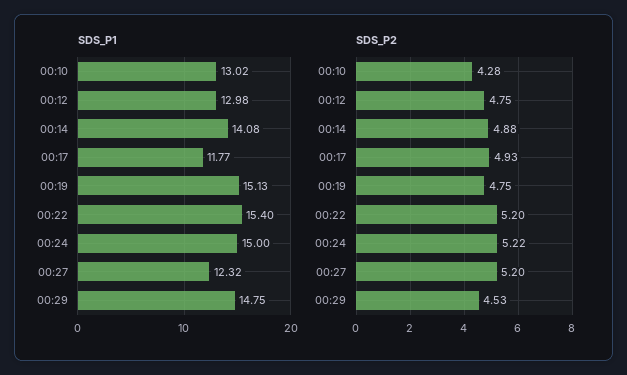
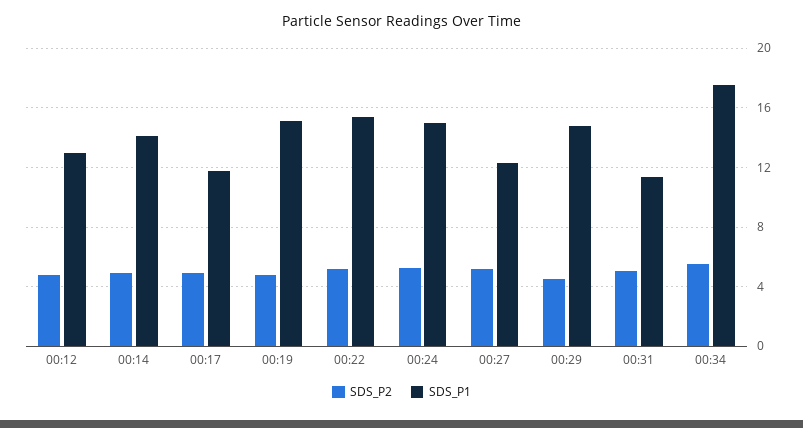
SDS_P1, 00:10: 13.02 -> none
SDS_P2, 00:10: 4.28 -> none
SDS_P2, 00:31: none -> 5
SDS_P1, 00:31: none -> 11.5
SDS_P2, 00:34: none -> 5.5
SDS_P1, 00:34: none -> 17.5

